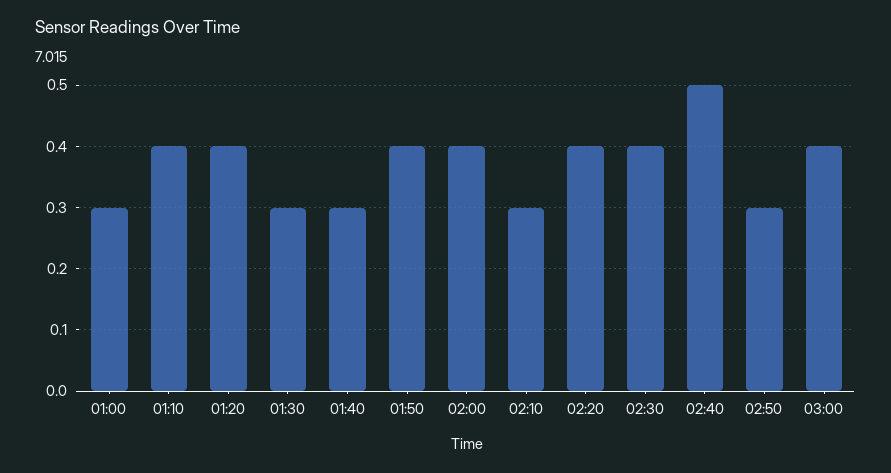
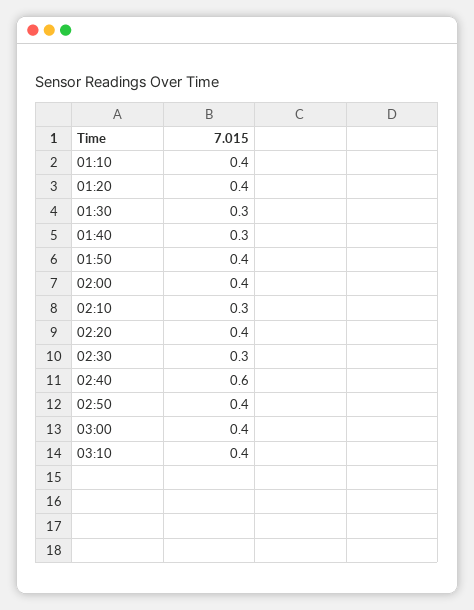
01:00: 0.3 -> none
02:30: 0.4 -> 0.3
02:40: 0.5 -> 0.6
02:50: 0.3 -> 0.4
03:10: none -> 0.4

